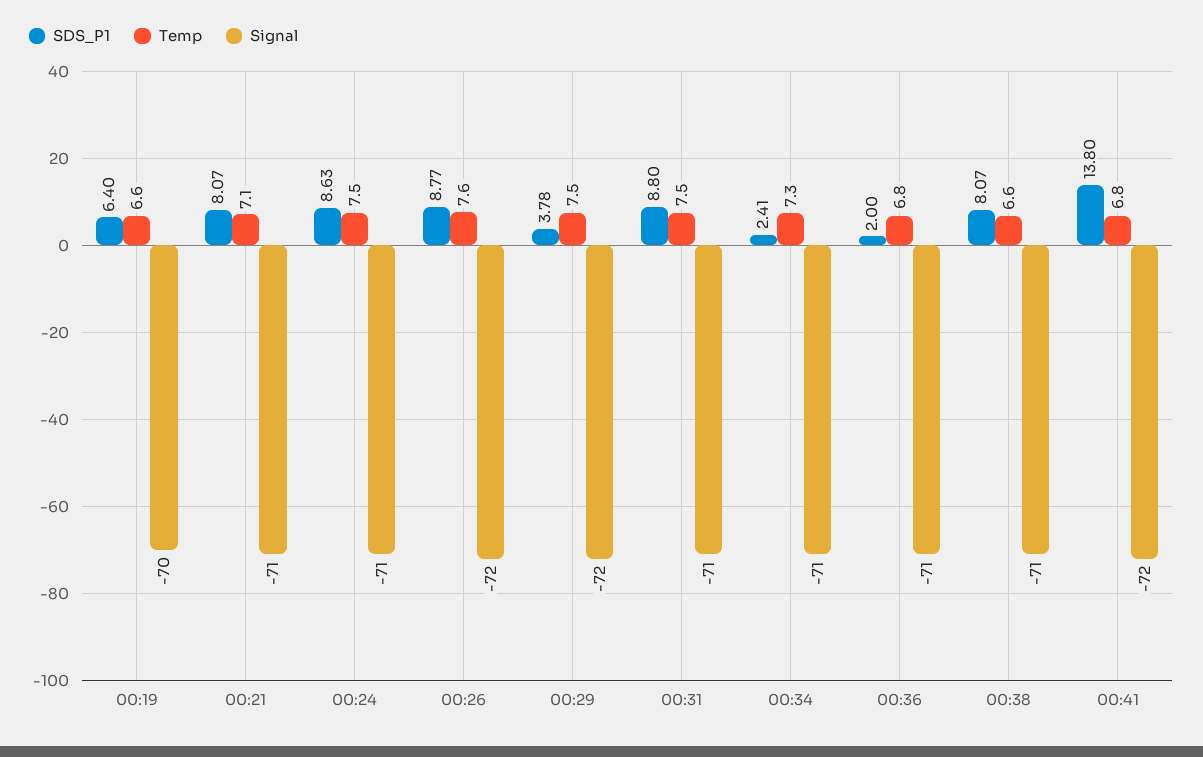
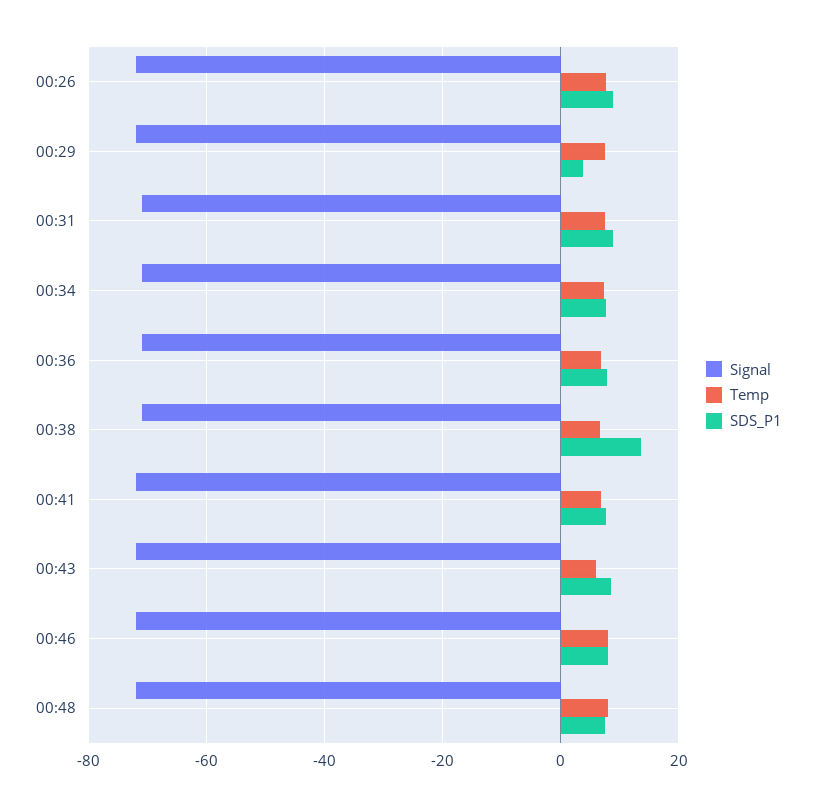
SDS_P1, 00:19: 6.4 -> none
Temp, 00:19: 6.6 -> none
Signal, 00:19: -70 -> none
SDS_P1, 00:21: 8.07 -> none
Temp, 00:21: 7.1 -> none
Signal, 00:21: -71 -> none
SDS_P1, 00:24: 8.63 -> none
Temp, 00:24: 7.5 -> none
Signal, 00:24: -71 -> none
SDS_P1, 00:34: 2.41 -> 8
SDS_P1, 00:36: 2 -> 8
SDS_P1, 00:38: 8.07 -> 14
SDS_P1, 00:41: 13.8 -> 8
Signal, 00:43: none -> -72
Temp, 00:43: none -> 6
SDS_P1, 00:43: none -> 8
Signal, 00:46: none -> -72
Temp, 00:46: none -> 8
SDS_P1, 00:46: none -> 8
Signal, 00:48: none -> -72
Temp, 00:48: none -> 8
SDS_P1, 00:48: none -> 8

